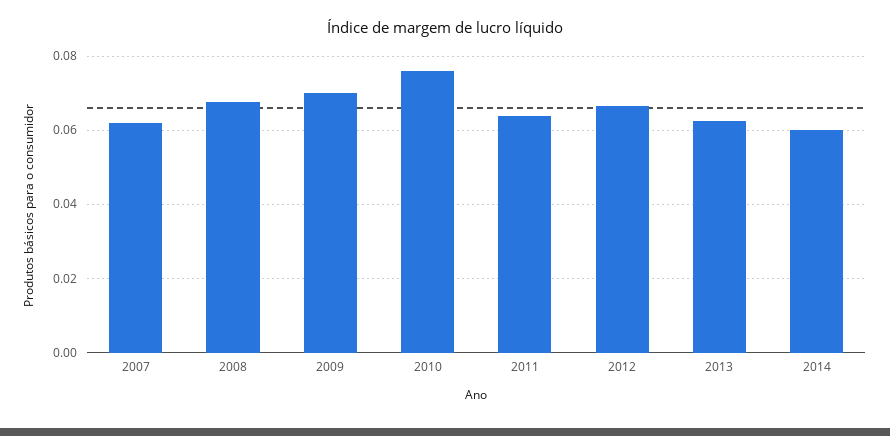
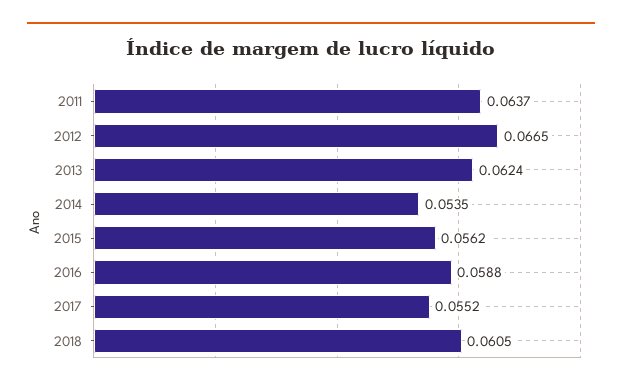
2007: 0.062 -> none
2008: 0.068 -> none
2009: 0.07 -> none
2010: 0.076 -> none
2014: 0.06 -> 0.0535
2015: none -> 0.0562
2016: none -> 0.0588
2017: none -> 0.0552
2018: none -> 0.0605

